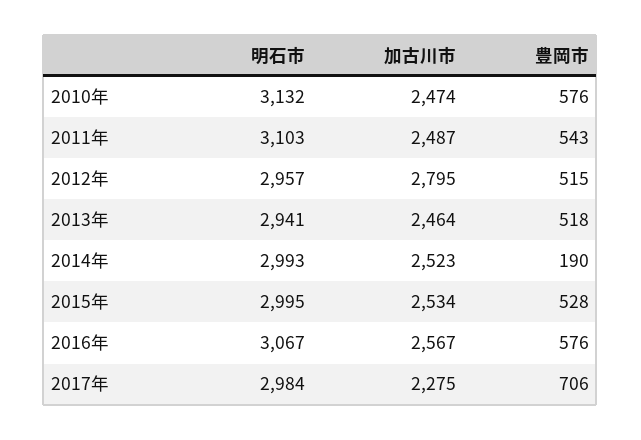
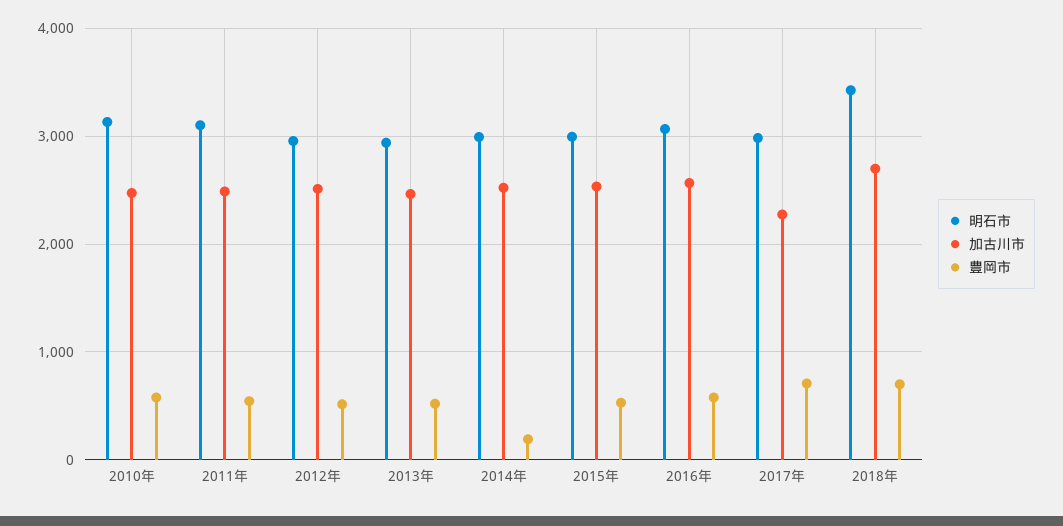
加古川市, 2012年: 2795 -> 2500
明石市, 2018年: none -> 3400
加古川市, 2018年: none -> 2700
豊岡市, 2018年: none -> 700

